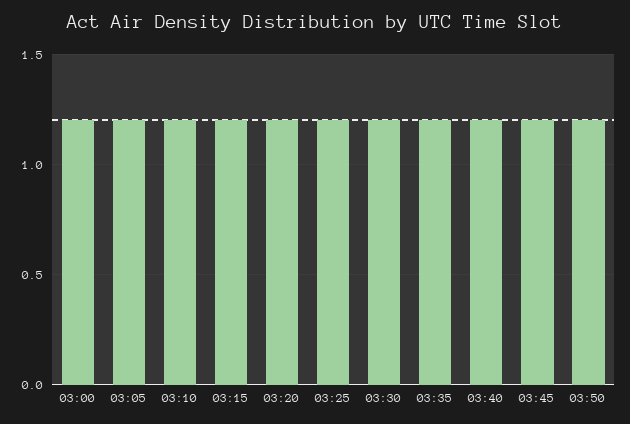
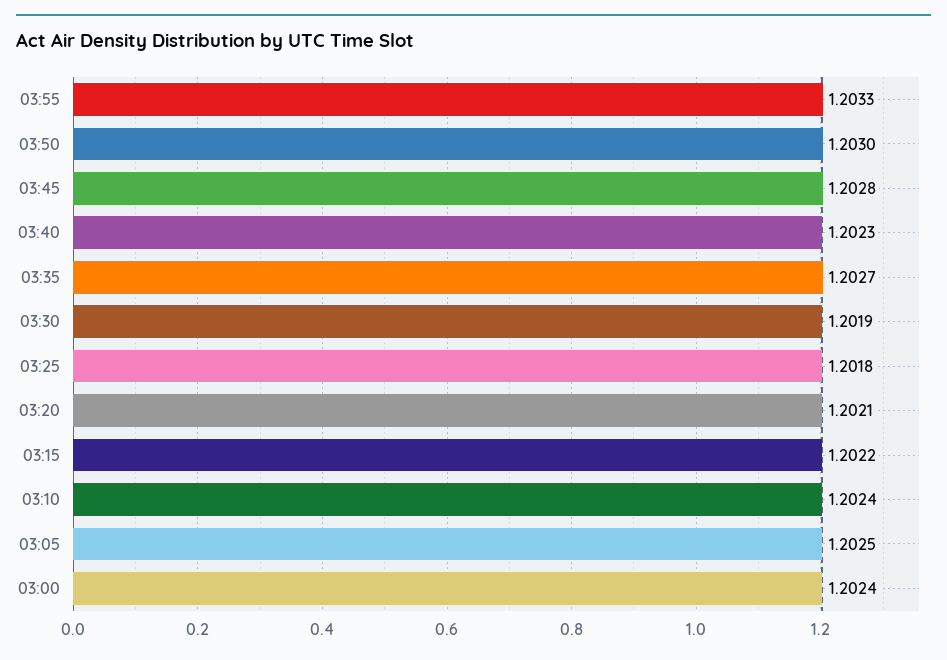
03:55: none -> 1.2033

